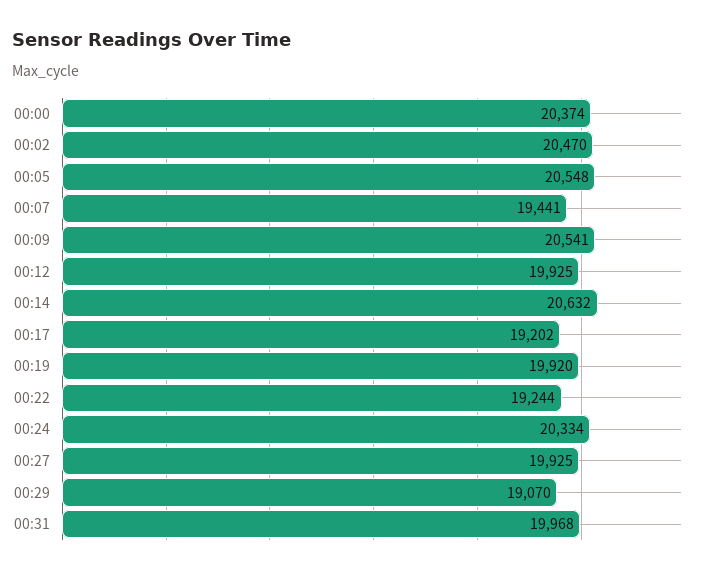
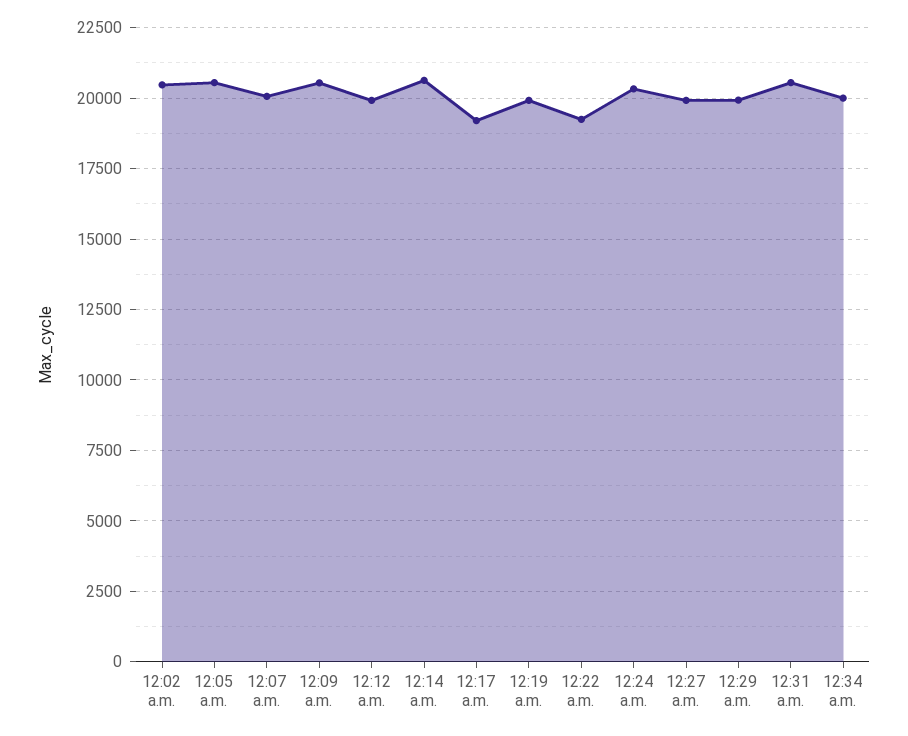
00:00: 20374 -> none
00:07: 19441 -> 20000
00:29: 19070 -> 20000
00:31: 19968 -> 20500
12:34 a.m.: none -> 20000

